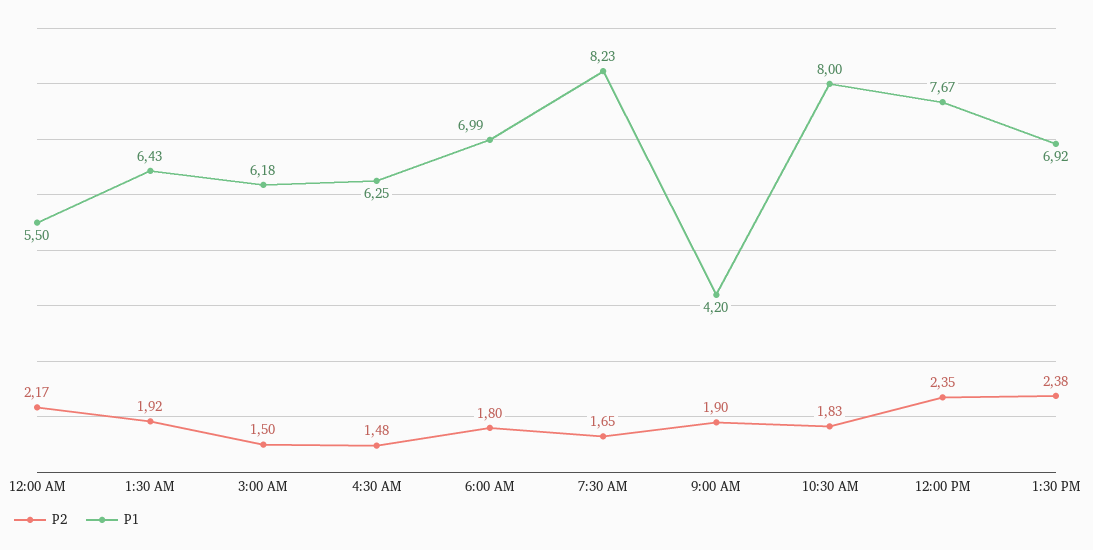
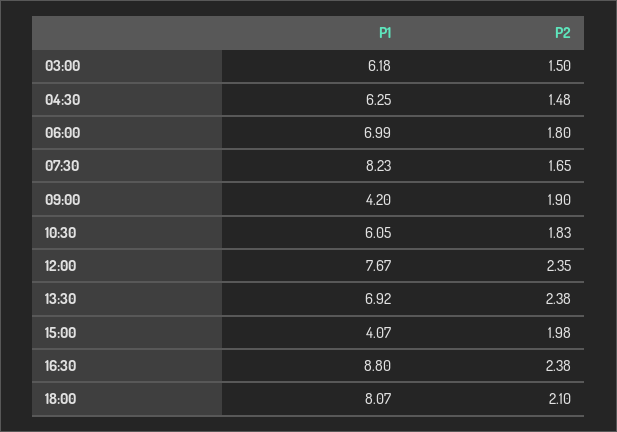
P2, 12:00 AM: 2.17 -> none
P1, 12:00 AM: 5.5 -> none
P2, 1:30 AM: 1.92 -> none
P1, 1:30 AM: 6.43 -> none
P1, 10:30 AM: 8 -> 6.05
P1, 15:00: none -> 4.07
P2, 15:00: none -> 1.98
P1, 16:30: none -> 8.8
P2, 16:30: none -> 2.38
P1, 18:00: none -> 8.07
P2, 18:00: none -> 2.1

